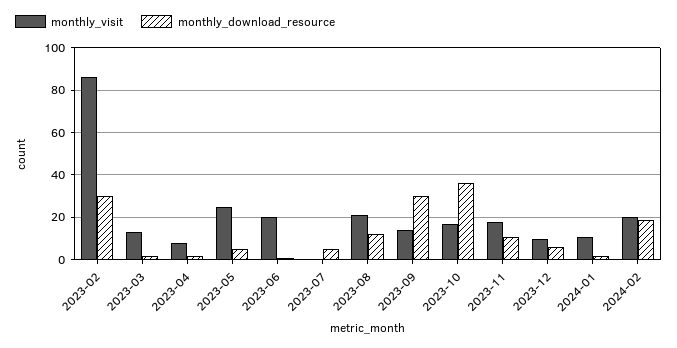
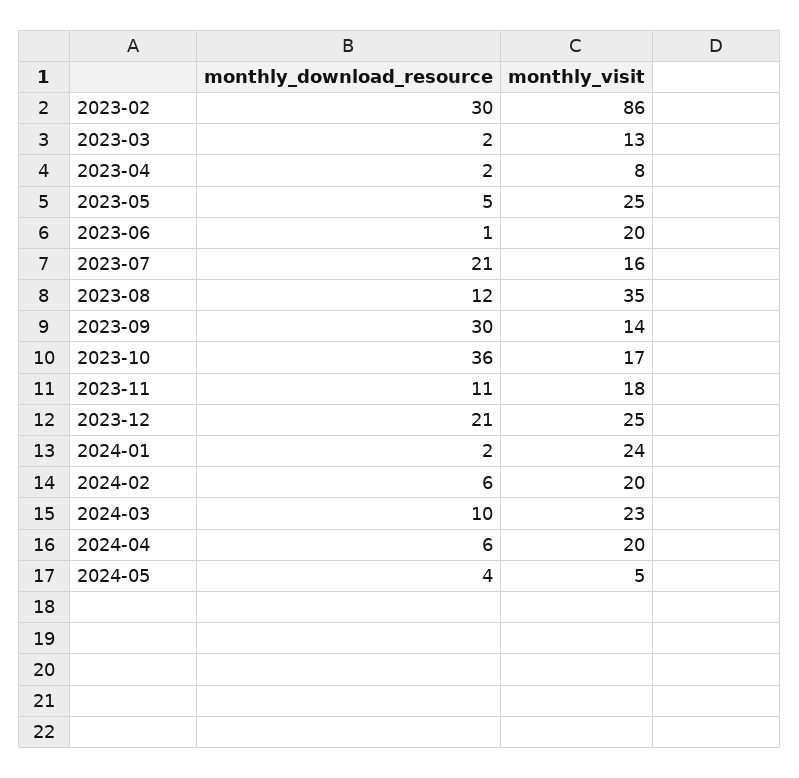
monthly_visit, 2023-07: 0 -> 16
monthly_download_resource, 2023-07: 5 -> 21
monthly_visit, 2023-08: 20 -> 35
monthly_visit, 2023-12: 10 -> 25
monthly_download_resource, 2023-12: 5 -> 21
monthly_visit, 2024-01: 10 -> 24
monthly_download_resource, 2024-02: 20 -> 6
monthly_download_resource, 2024-03: none -> 10
monthly_visit, 2024-03: none -> 23
monthly_download_resource, 2024-04: none -> 6
monthly_visit, 2024-04: none -> 20
monthly_download_resource, 2024-05: none -> 4
monthly_visit, 2024-05: none -> 5

